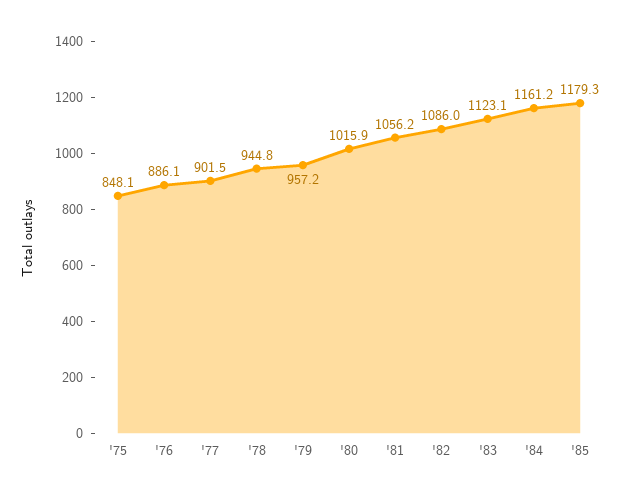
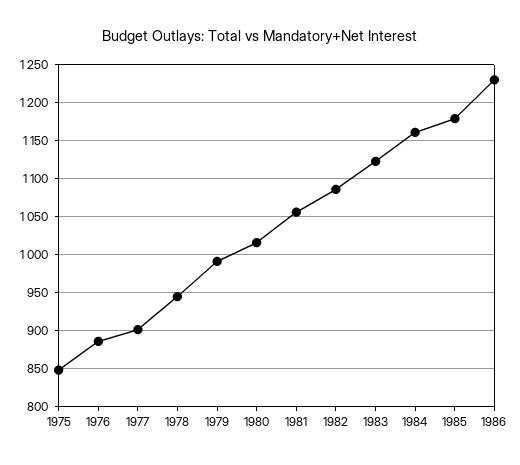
'79: 957.2 -> 990
1986: none -> 1230

